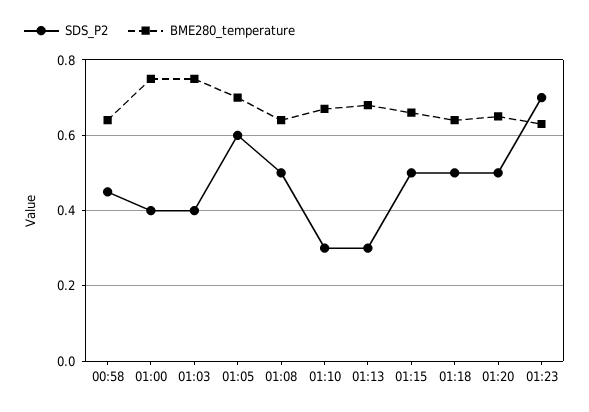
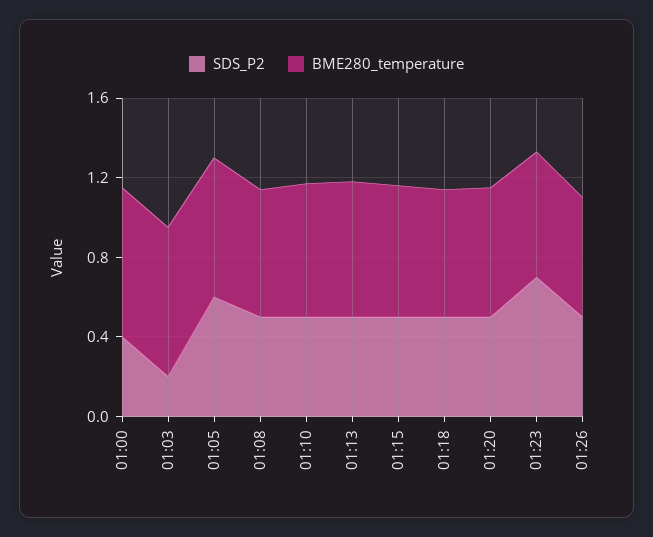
SDS_P2, 00:58: 0.45 -> none
BME280_temperature, 00:58: 0.65 -> none
SDS_P2, 01:03: 0.4 -> 0.2
SDS_P2, 01:10: 0.3 -> 0.5
SDS_P2, 01:13: 0.3 -> 0.5
SDS_P2, 01:26: none -> 0.5
BME280_temperature, 01:26: none -> 0.6

